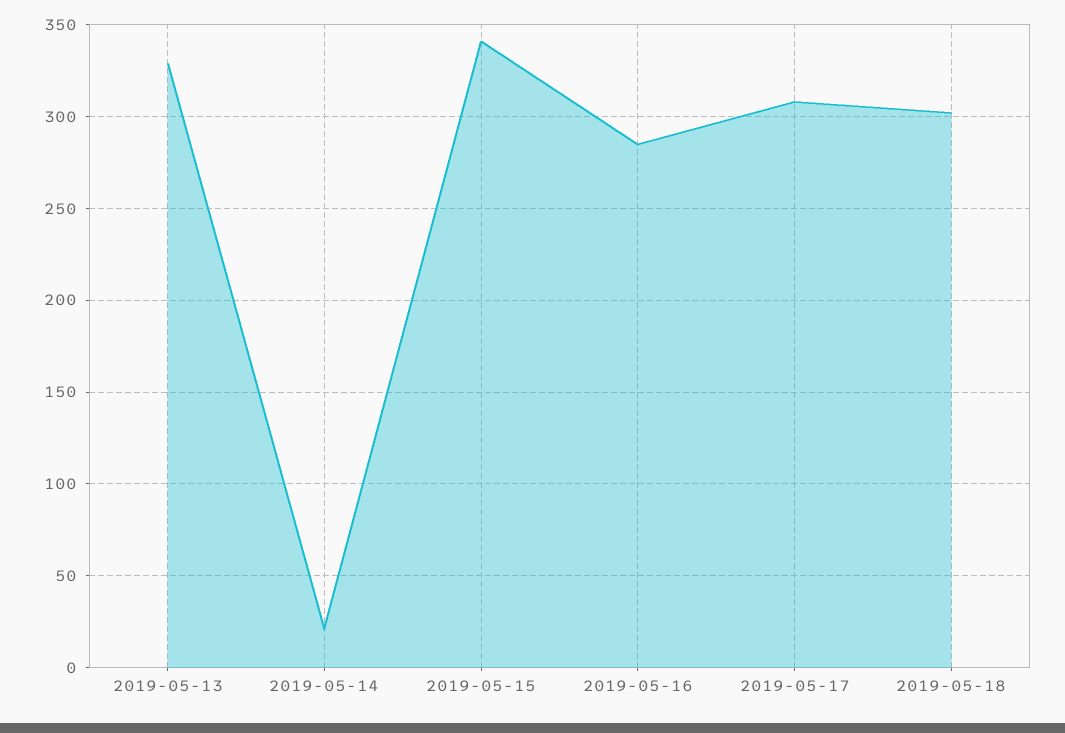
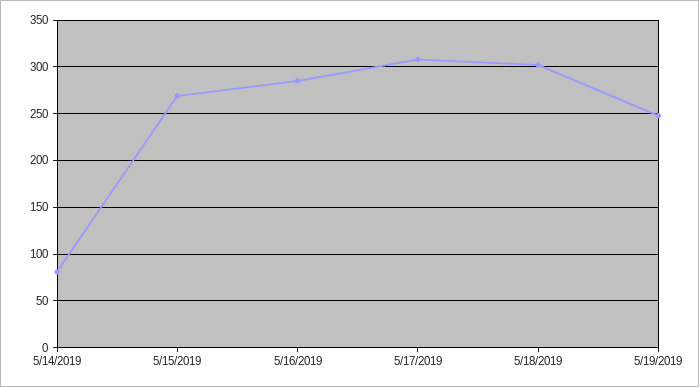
2019-05-13: 330 -> none
2019-05-14: 20 -> 80
2019-05-15: 340 -> 270
5/19/2019: none -> 250

